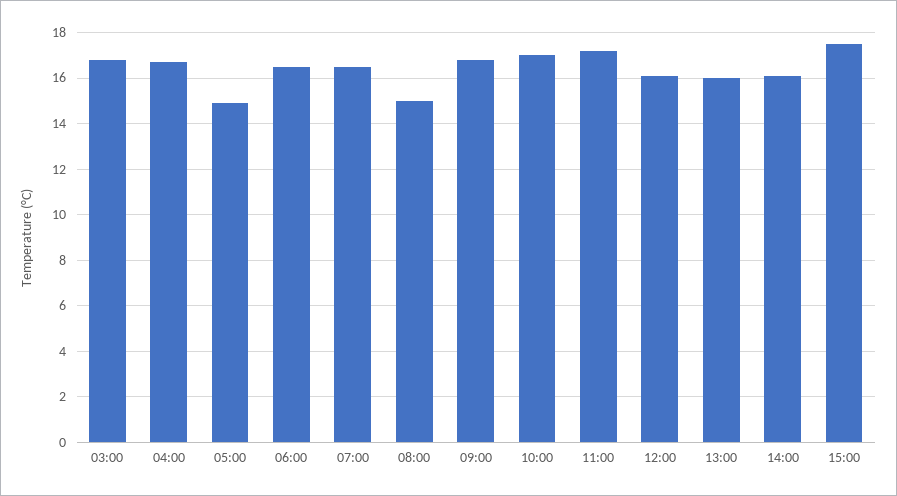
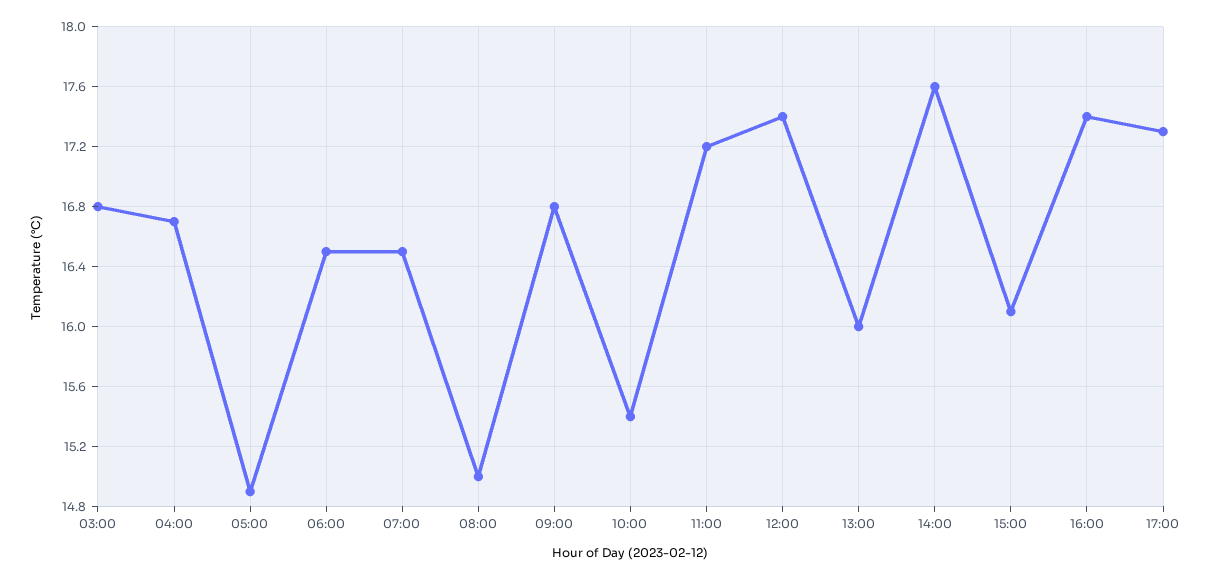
10:00: 17 -> 15.4
12:00: 16 -> 17.4
14:00: 16 -> 17.6
15:00: 17.5 -> 16.1
16:00: none -> 17.4
17:00: none -> 17.3

